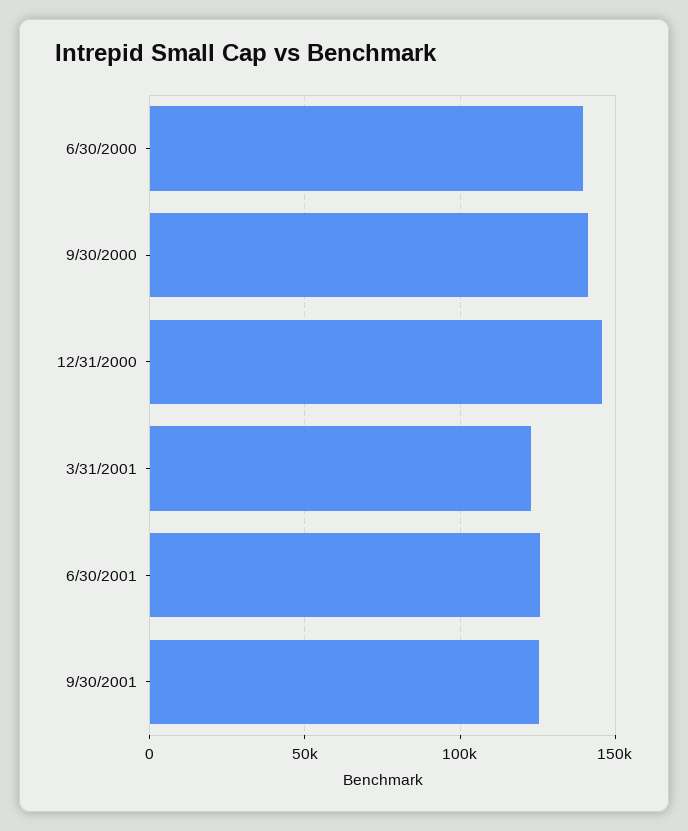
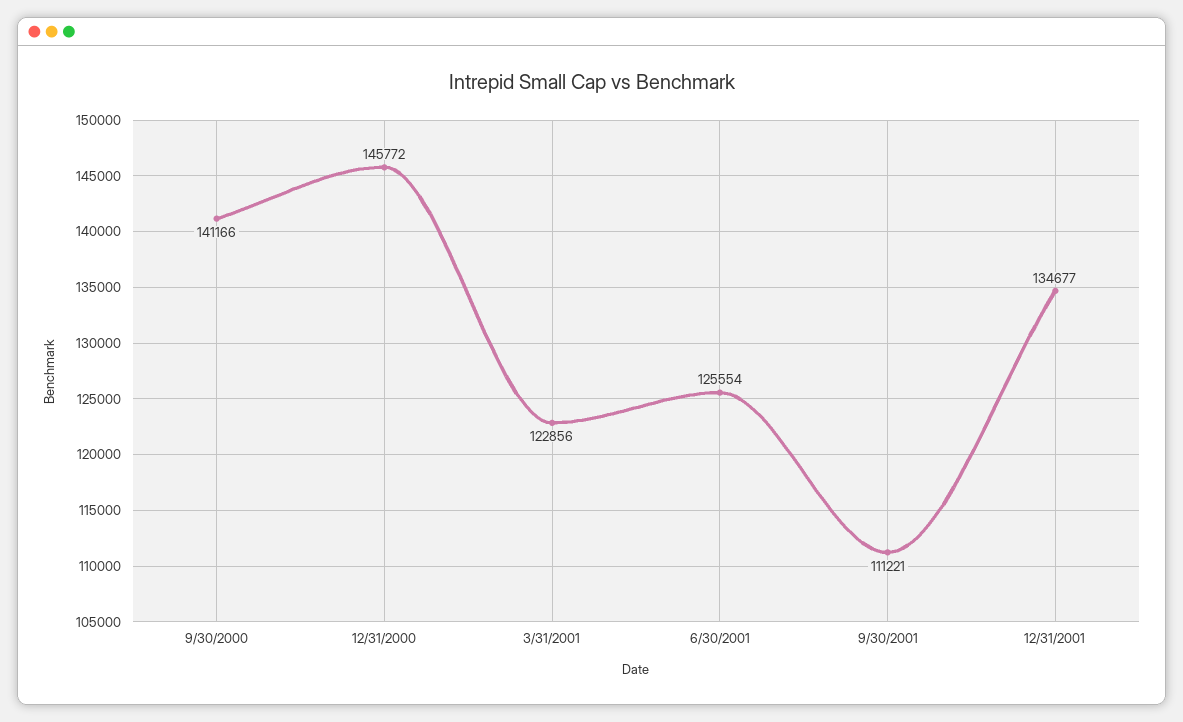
6/30/2000: 140000 -> none
9/30/2001: 125000 -> 111221
12/31/2001: none -> 134677

